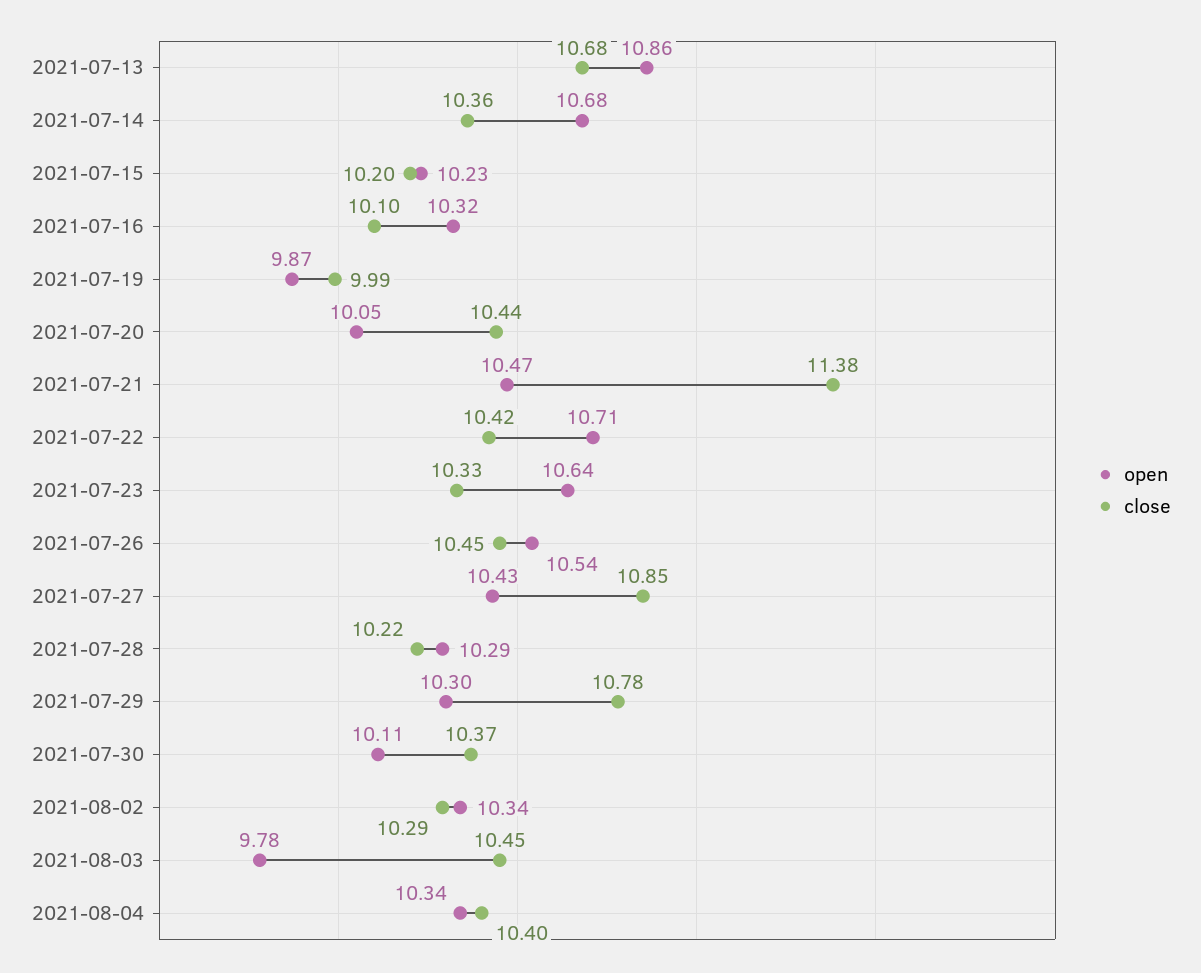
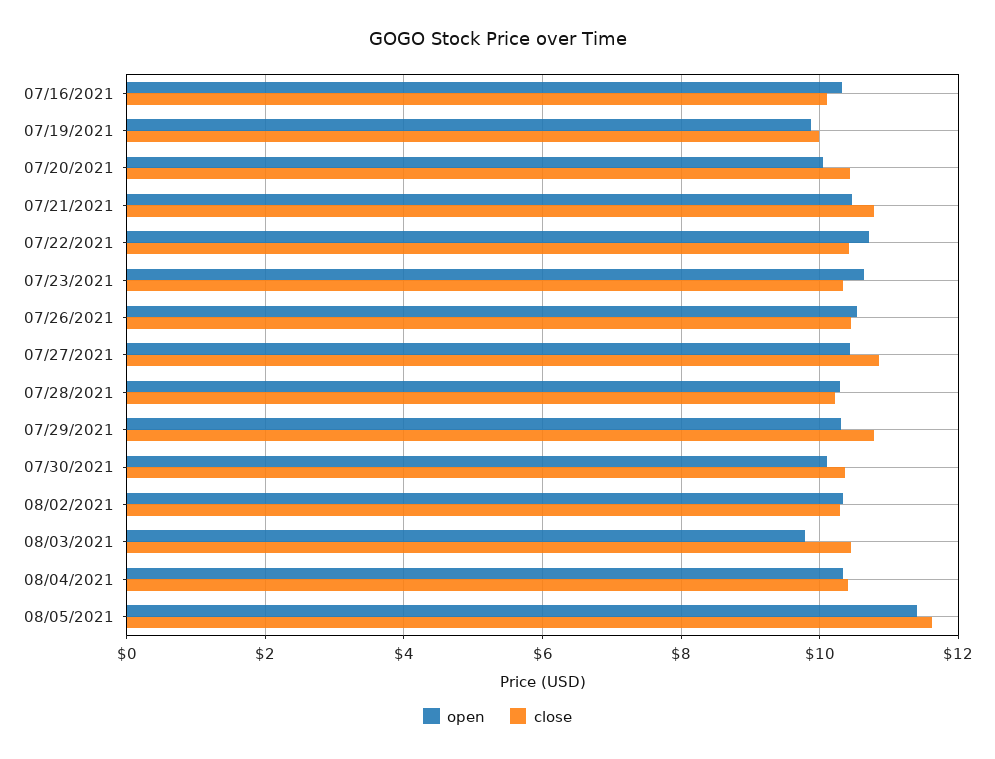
open, 2021-07-13: 10.86 -> none
close, 2021-07-13: 10.68 -> none
open, 2021-07-14: 10.68 -> none
close, 2021-07-14: 10.36 -> none
open, 2021-07-15: 10.23 -> none
close, 2021-07-15: 10.2 -> none
close, 2021-07-21: 11.38 -> 10.8
open, 08/05/2021: none -> 11.4
close, 08/05/2021: none -> 11.6

